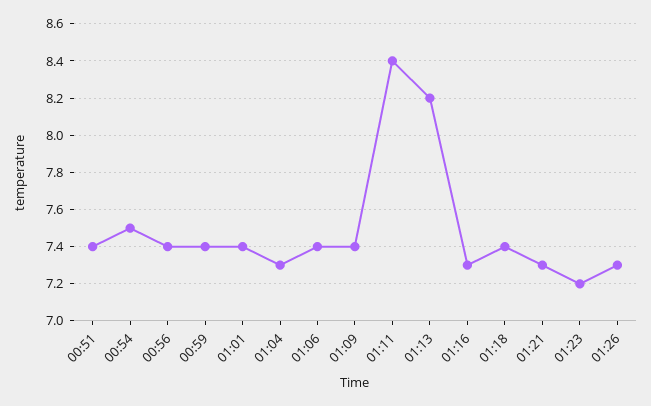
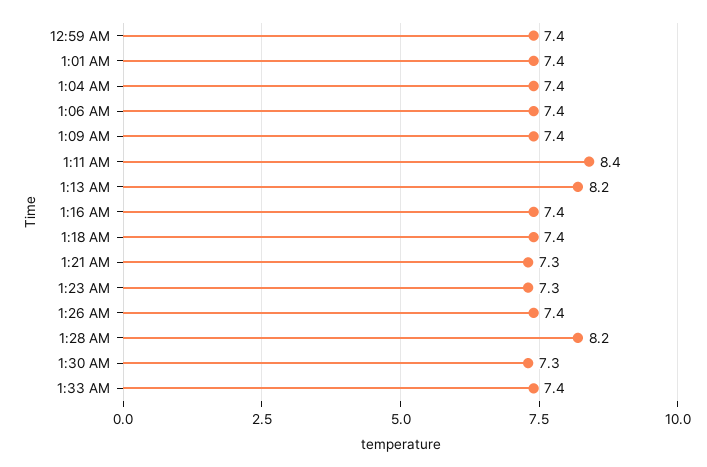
00:51: 7.4 -> none
00:54: 7.5 -> none
00:56: 7.4 -> none
01:04: 7.3 -> 7.4
01:16: 7.3 -> 7.4
01:23: 7.2 -> 7.3
01:26: 7.3 -> 7.4
1:28 AM: none -> 8.2
1:30 AM: none -> 7.3
1:33 AM: none -> 7.4

